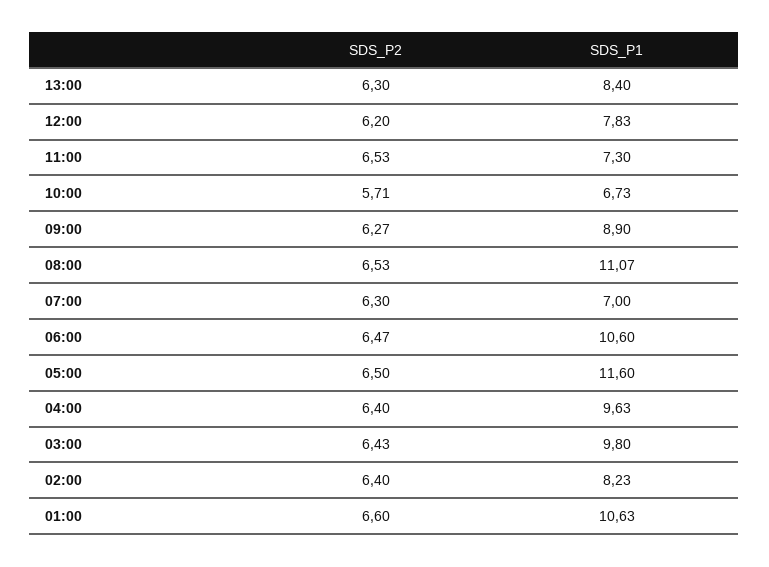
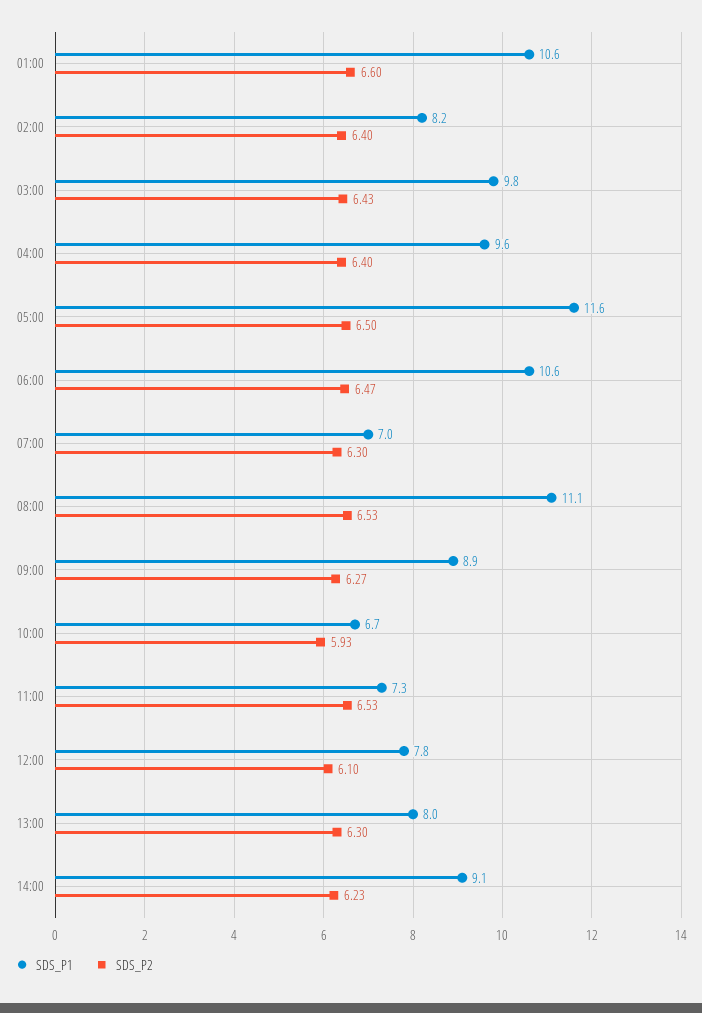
SDS_P1, 13:00: 8.4 -> 8
SDS_P2, 12:00: 6.2 -> 6.1
SDS_P2, 10:00: 5.71 -> 5.93
SDS_P1, 14:00: none -> 9.1
SDS_P2, 14:00: none -> 6.23

